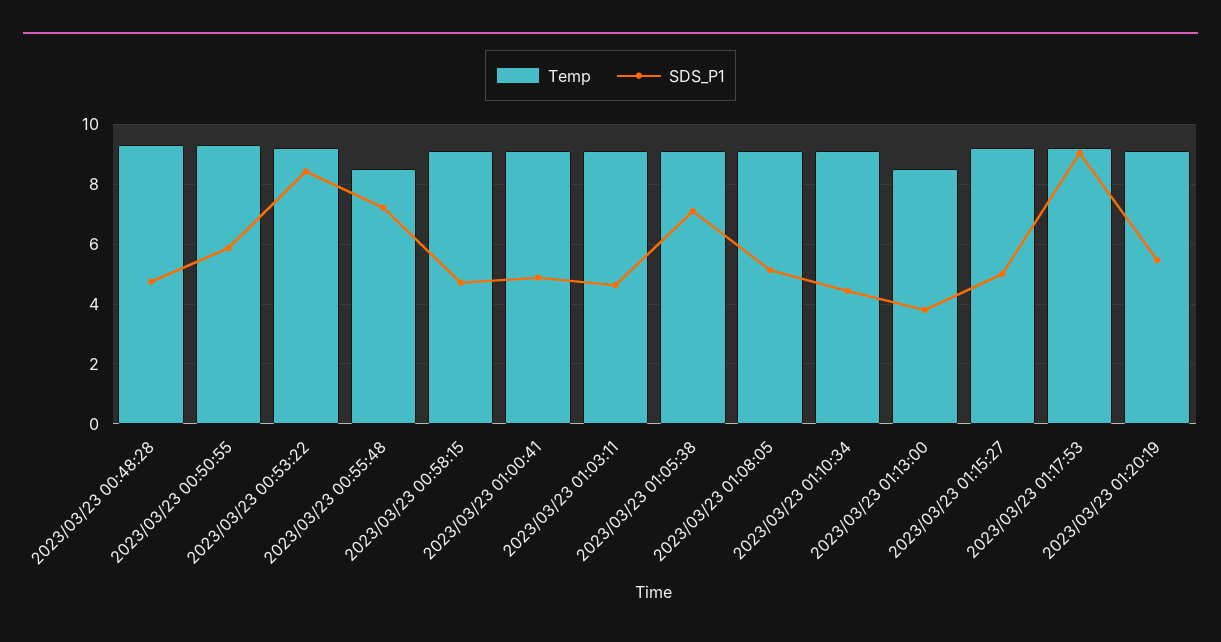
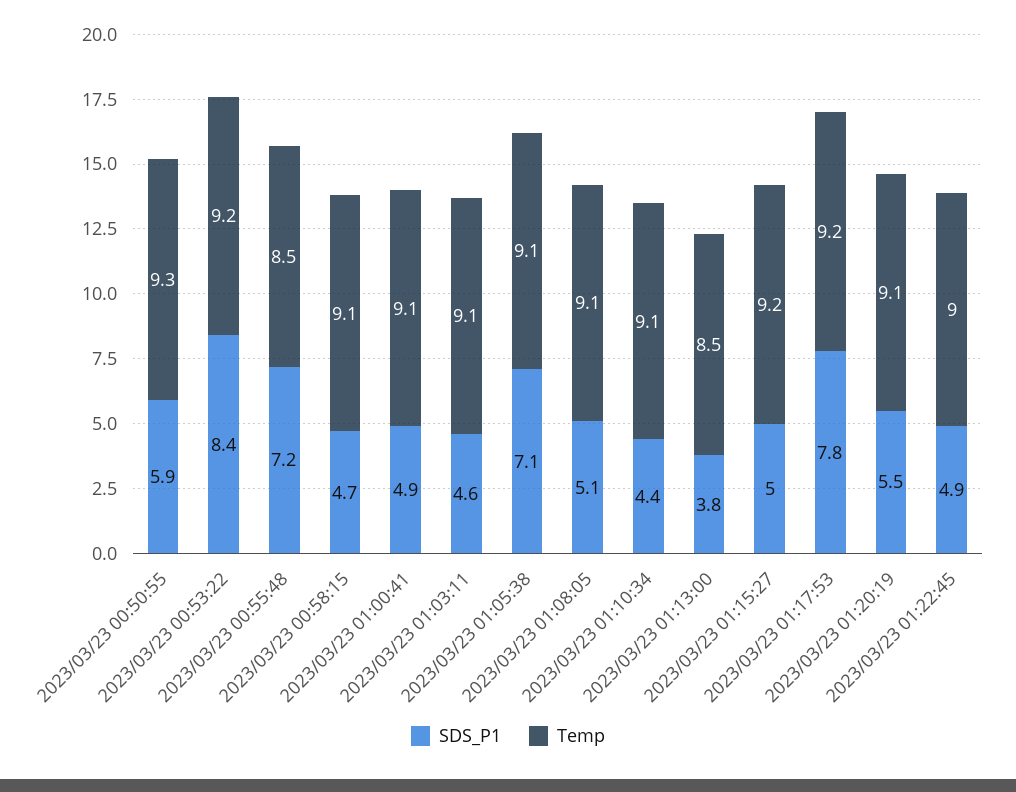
Temp, 2023/03/23 00:48:28: 9.25 -> none
SDS_P1, 2023/03/23 00:48:28: 4.75 -> none
SDS_P1, 2023/03/23 01:17:53: 9 -> 7.8
SDS_P1, 2023/03/23 01:22:45: none -> 4.9
Temp, 2023/03/23 01:22:45: none -> 9

